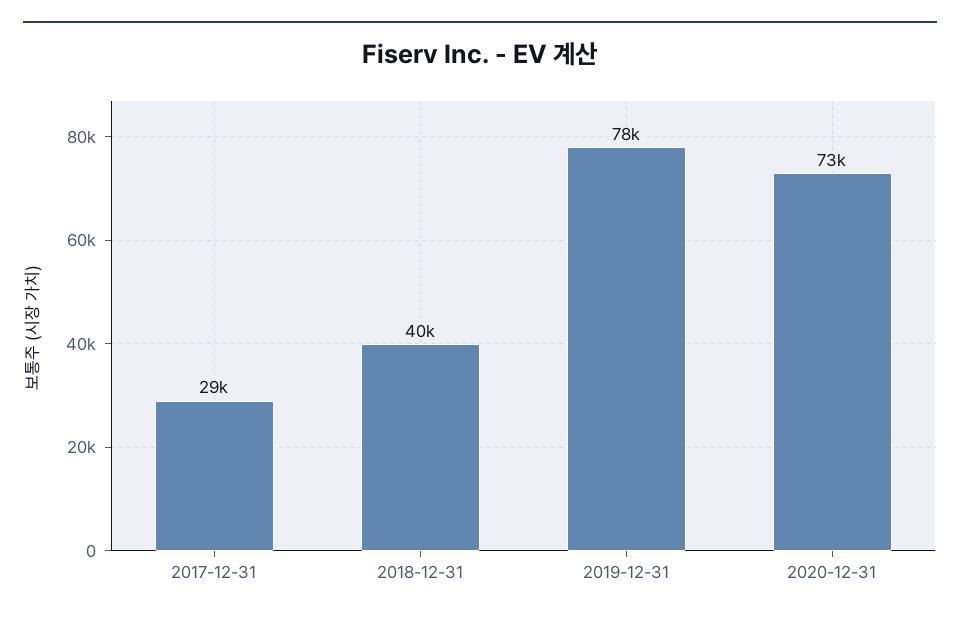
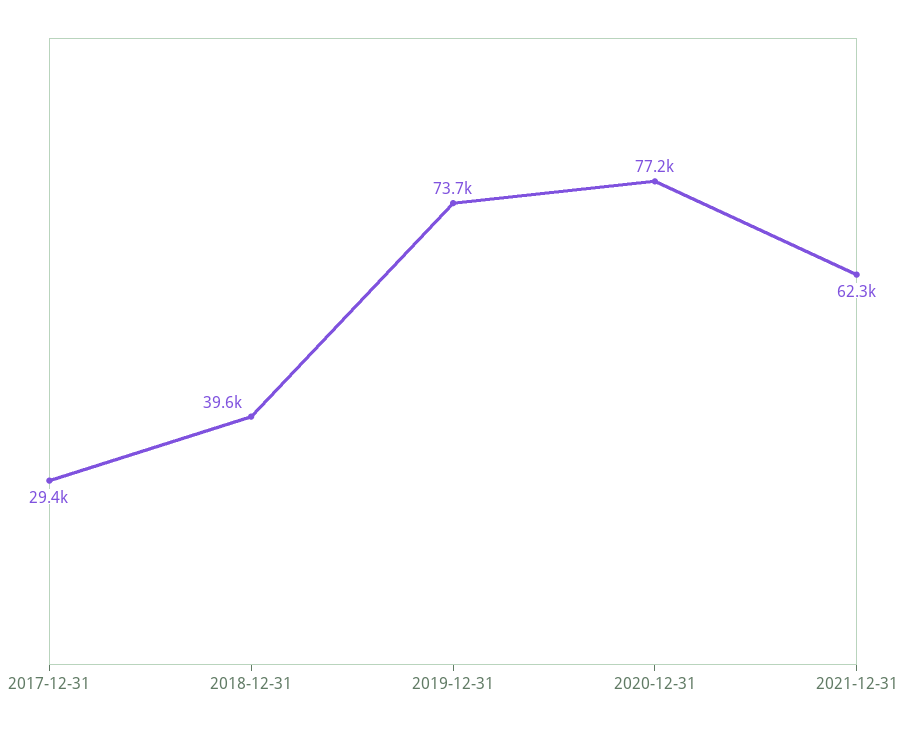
2019-12-31: 78000 -> 73700
2020-12-31: 73000 -> 77200
2021-12-31: none -> 62300

